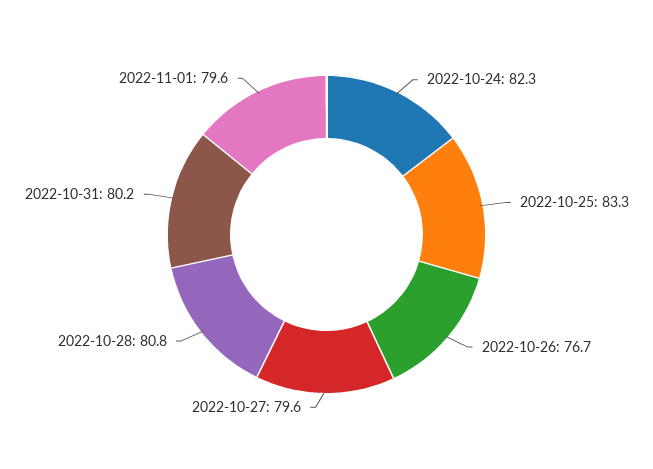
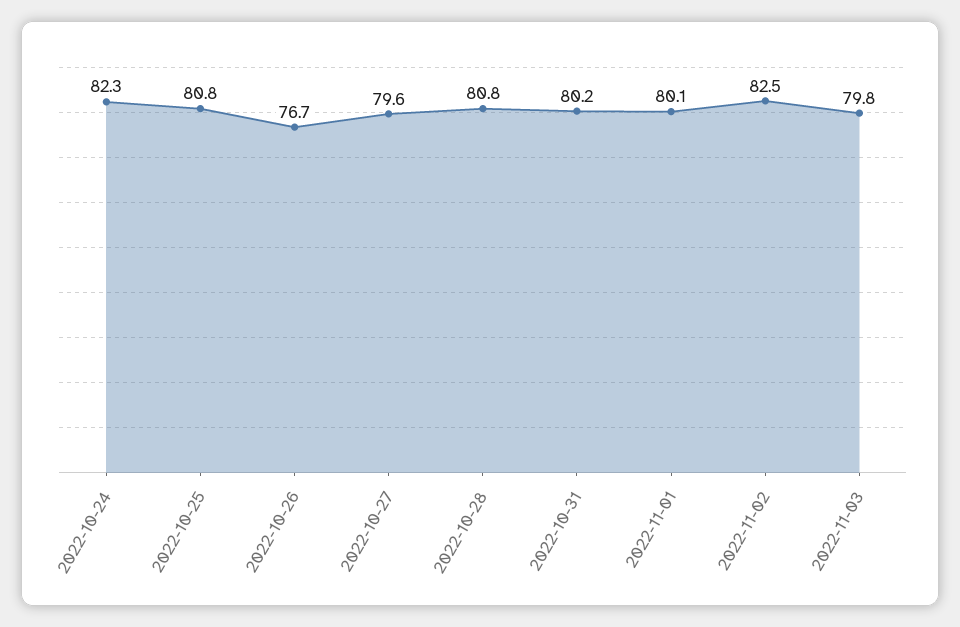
2022-10-25: 83.3 -> 80.8
2022-11-01: 79.6 -> 80.1
2022-11-02: none -> 82.5
2022-11-03: none -> 79.8

